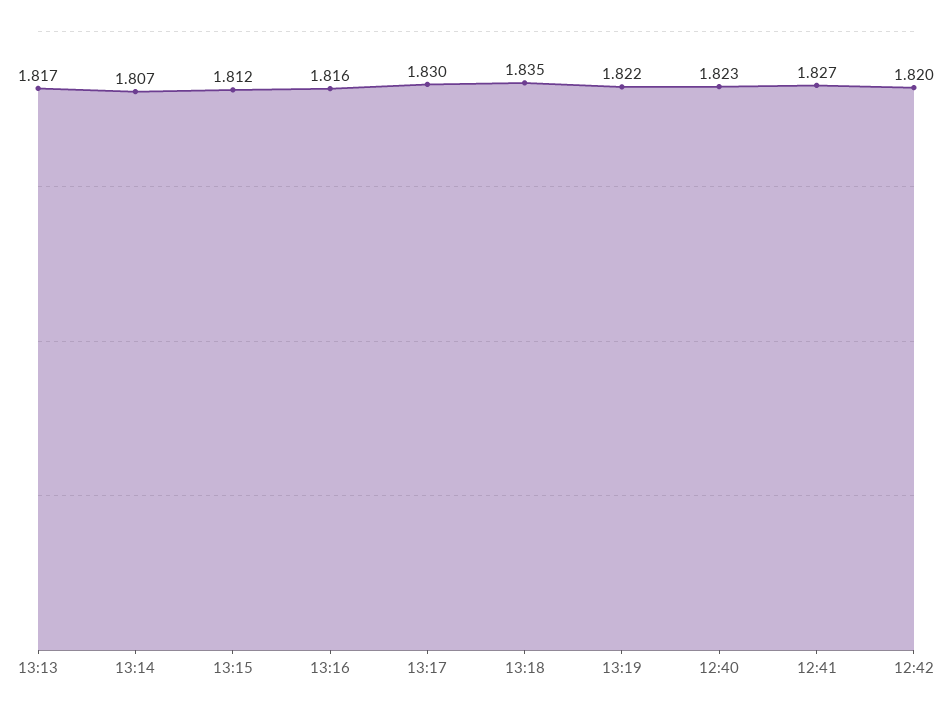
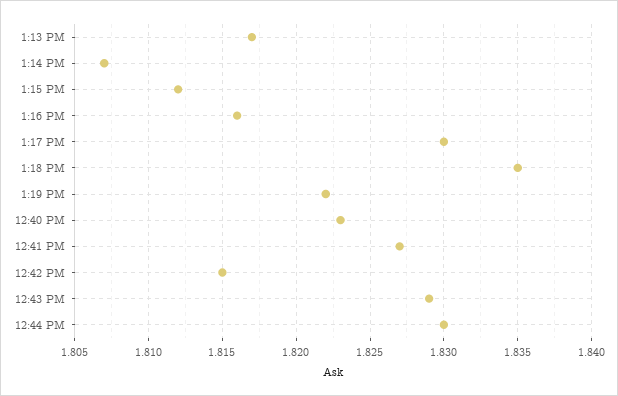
12:42: 1.82 -> 1.815
12:43 PM: none -> 1.829
12:44 PM: none -> 1.83

